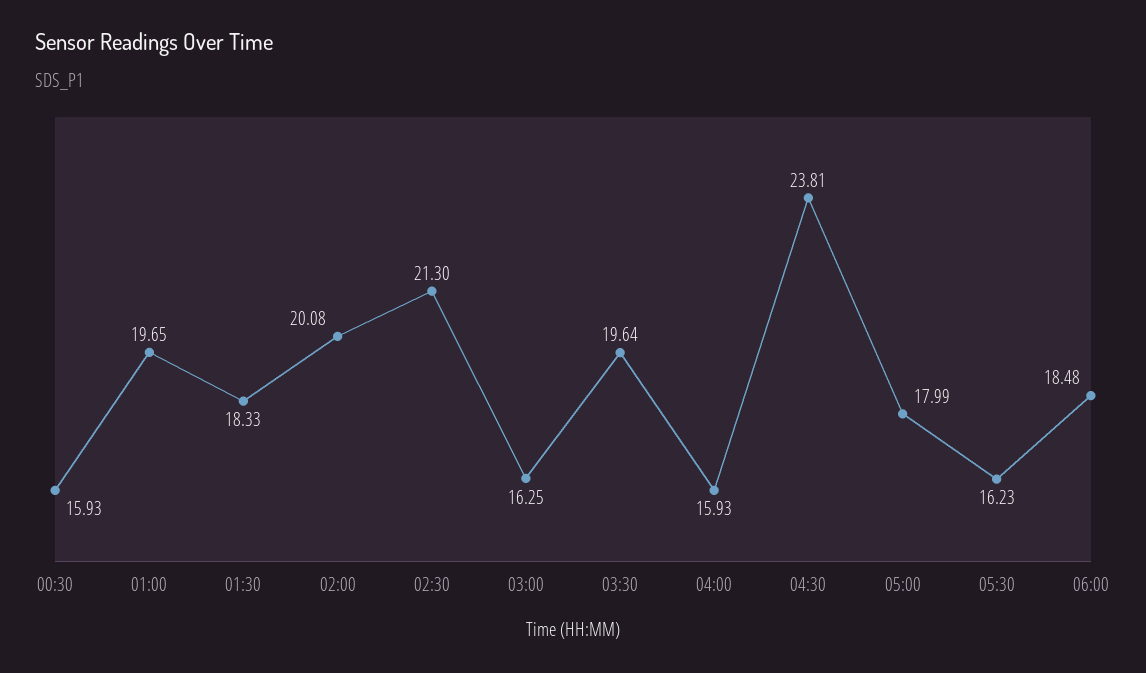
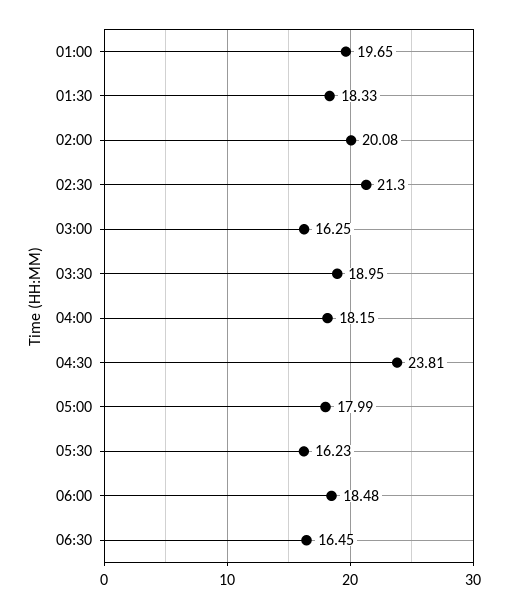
00:30: 15.93 -> none
03:30: 19.64 -> 18.95
04:00: 15.93 -> 18.15
06:30: none -> 16.45

